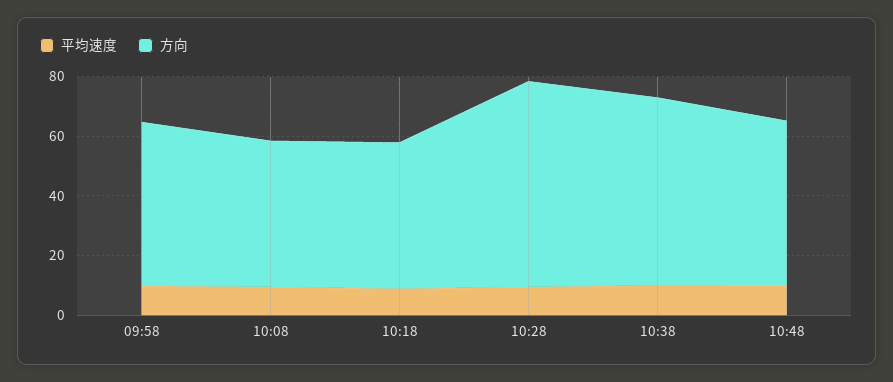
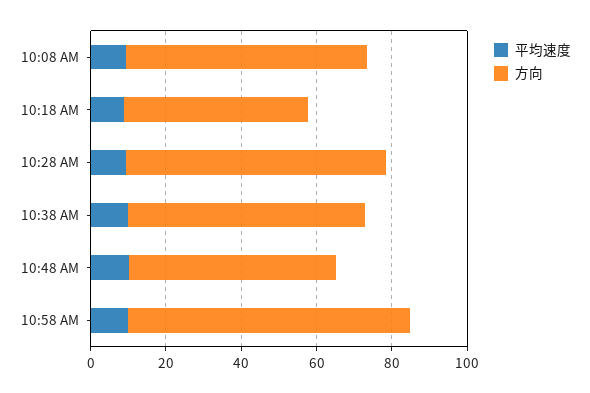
平均速度, 09:58: 10 -> none
方向, 09:58: 55 -> none
方向, 10:08: 50 -> 65
平均速度, 10:58 AM: none -> 10
方向, 10:58 AM: none -> 75

